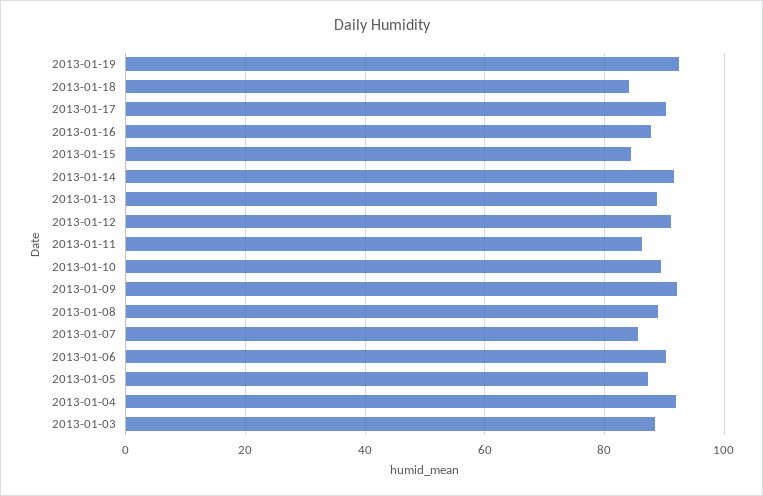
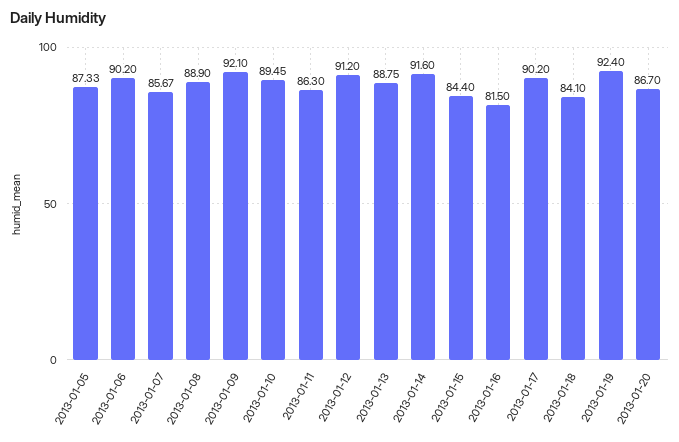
2013-01-16: 88 -> 81.5
2013-01-04: 92 -> none
2013-01-03: 88 -> none
2013-01-20: none -> 86.7

